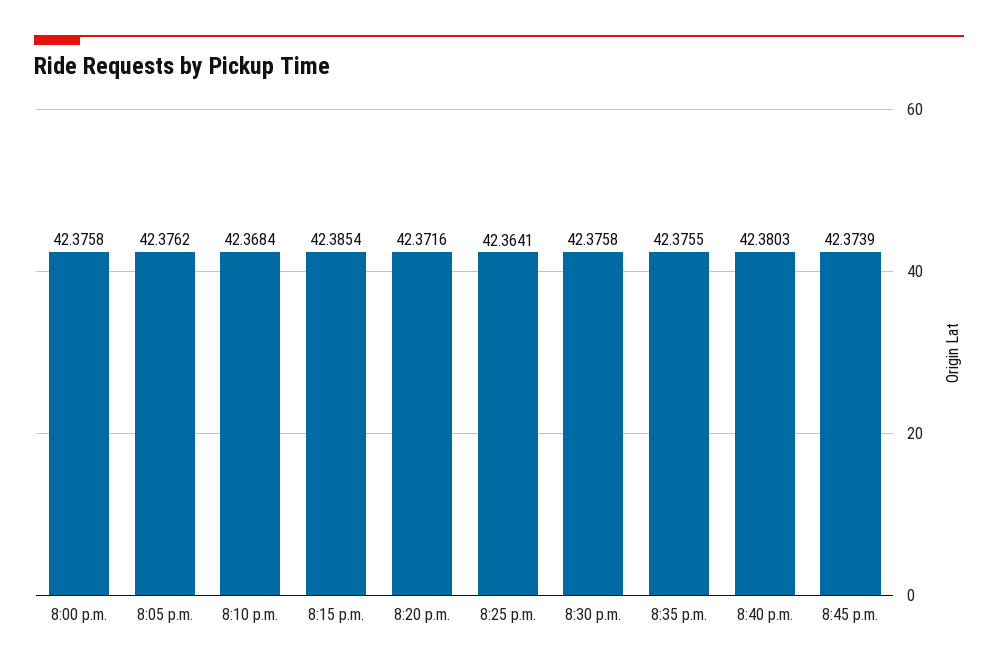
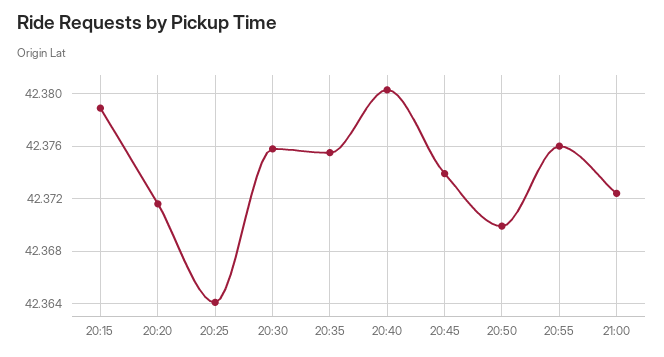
8:00 p.m.: 42.3758 -> none
8:05 p.m.: 42.3762 -> none
8:10 p.m.: 42.3684 -> none
8:15 p.m.: 42.3854 -> 42.379
20:50: none -> 42.37
20:55: none -> 42.376
21:00: none -> 42.3725

